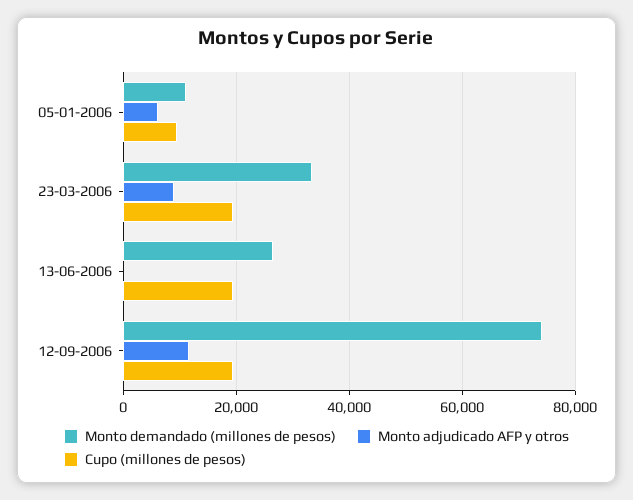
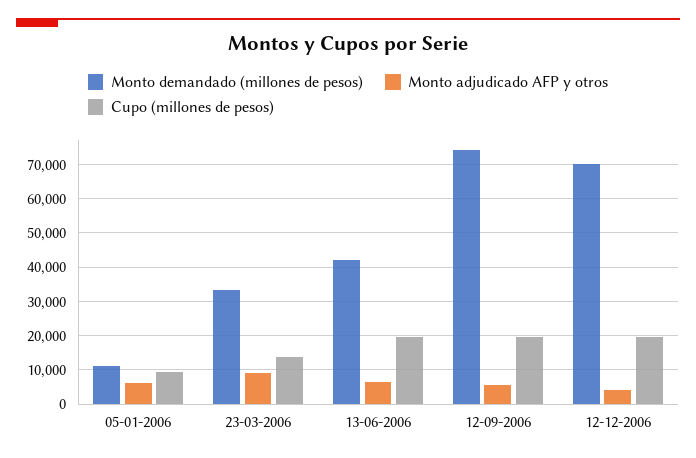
Cupo (millones de pesos), 23-03-2006: 20000 -> 14000
Monto demandado (millones de pesos), 13-06-2006: 26000 -> 42000
Monto adjudicado AFP y otros, 13-06-2006: 0 -> 6000
Monto adjudicado AFP y otros, 12-09-2006: 12000 -> 6000
Monto demandado (millones de pesos), 12-12-2006: none -> 70000
Monto adjudicado AFP y otros, 12-12-2006: none -> 4000
Cupo (millones de pesos), 12-12-2006: none -> 20000

